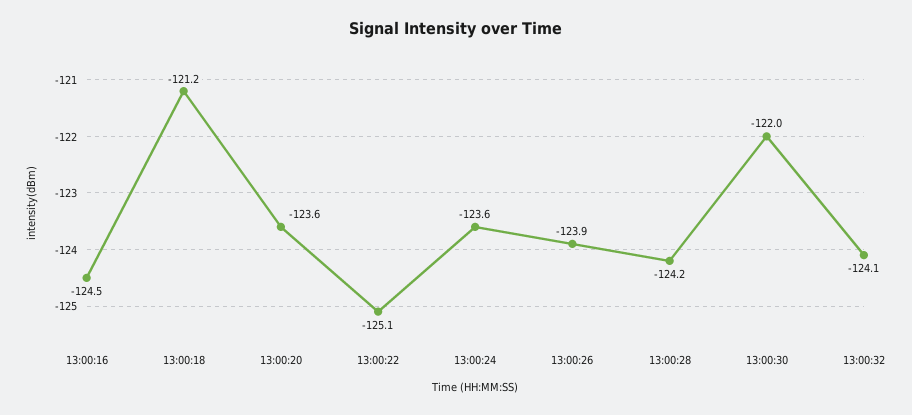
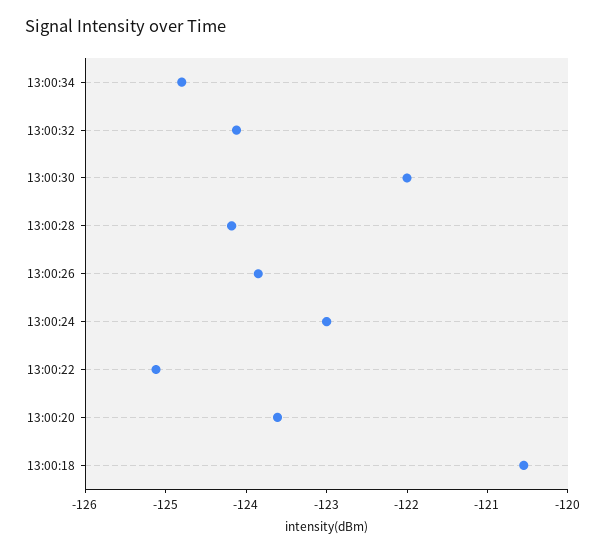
13:00:16: -124.5 -> none
13:00:18: -121.2 -> -120.6
13:00:24: -123.6 -> -123
13:00:34: none -> -124.8

